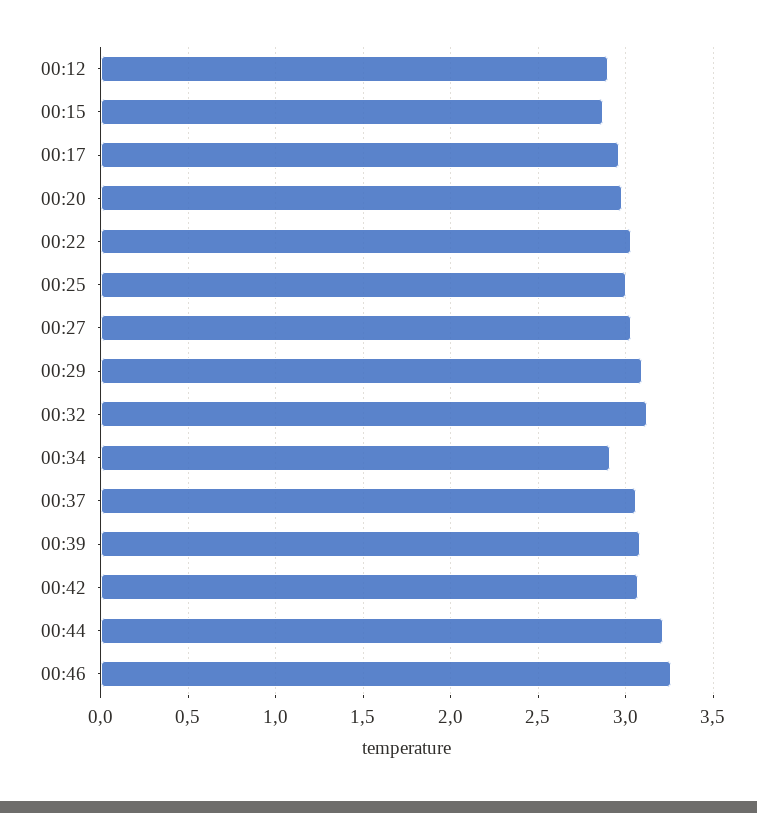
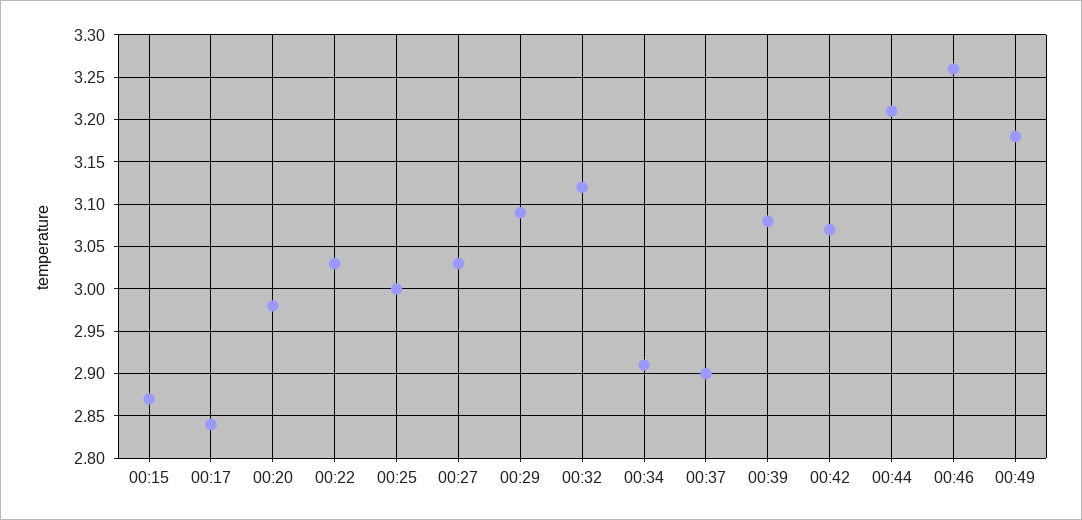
00:12: 2.9 -> none
00:17: 2.95 -> 2.84
00:37: 3.05 -> 2.9
00:49: none -> 3.18

